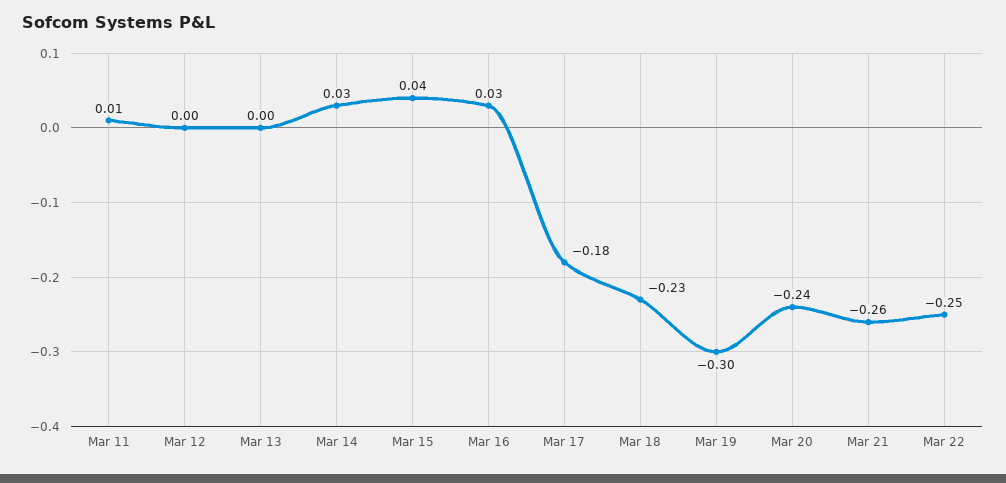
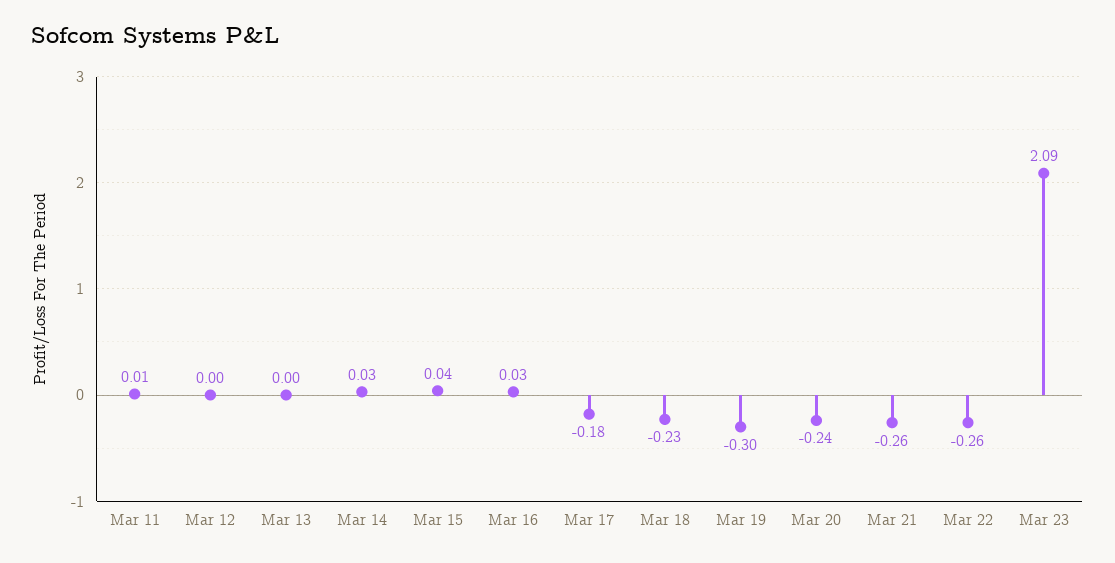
Mar 22: -0.25 -> -0.26
Mar 23: none -> 2.09

